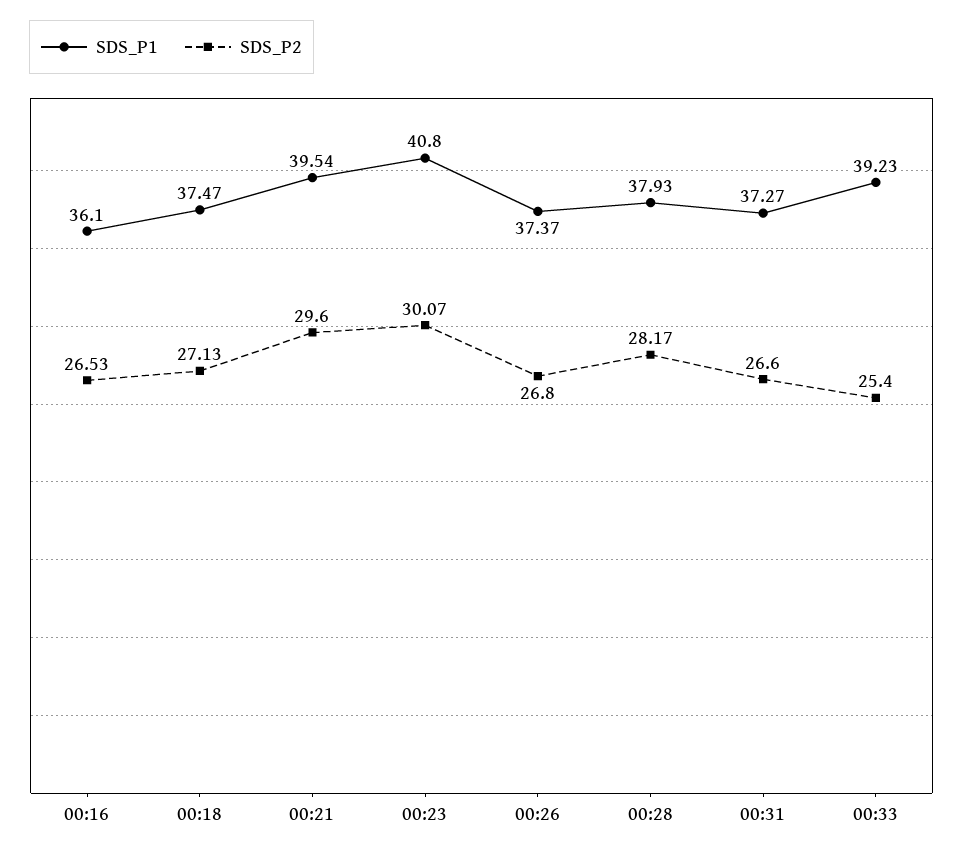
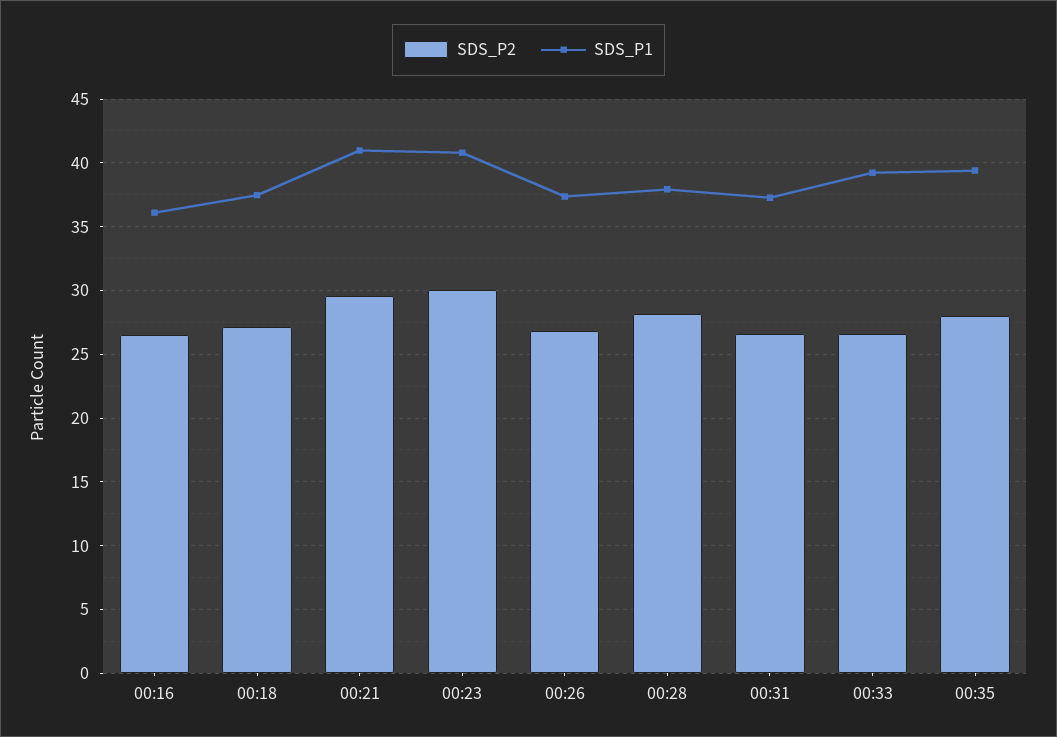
SDS_P1, 00:21: 39.54 -> 41
SDS_P2, 00:33: 25.4 -> 26.5
SDS_P2, 00:35: none -> 28
SDS_P1, 00:35: none -> 39.5

